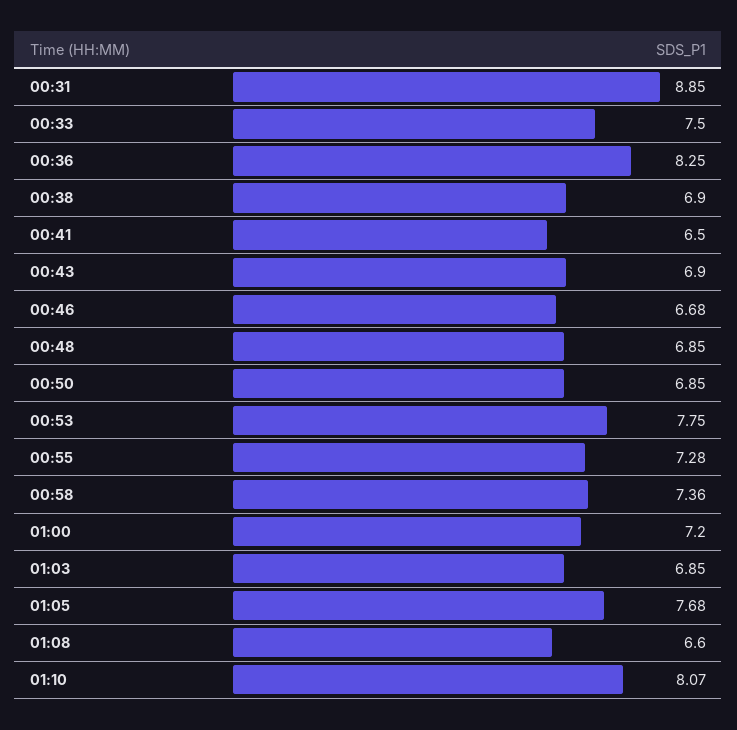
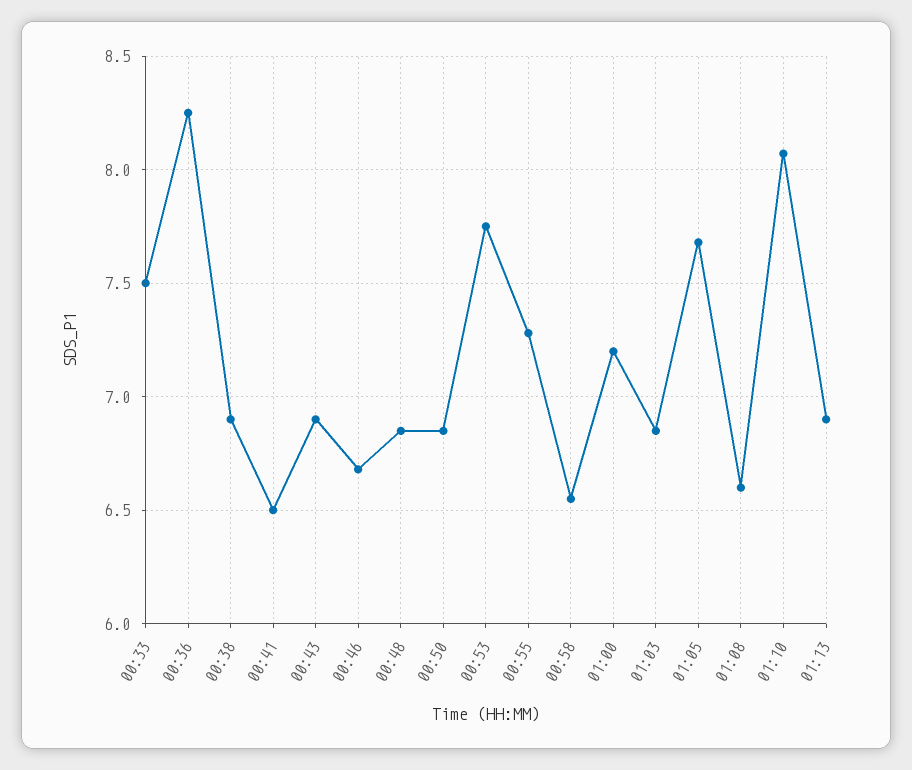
00:31: 8.85 -> none
00:58: 7.36 -> 6.55
01:13: none -> 6.9

